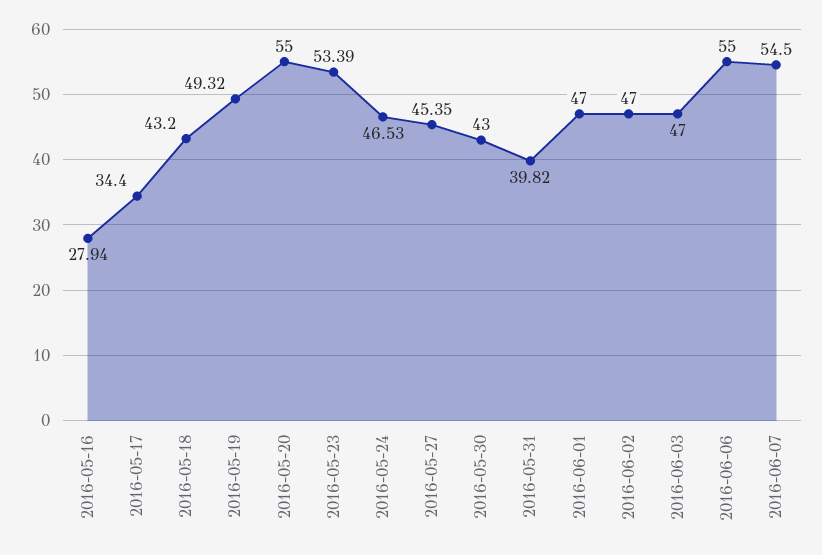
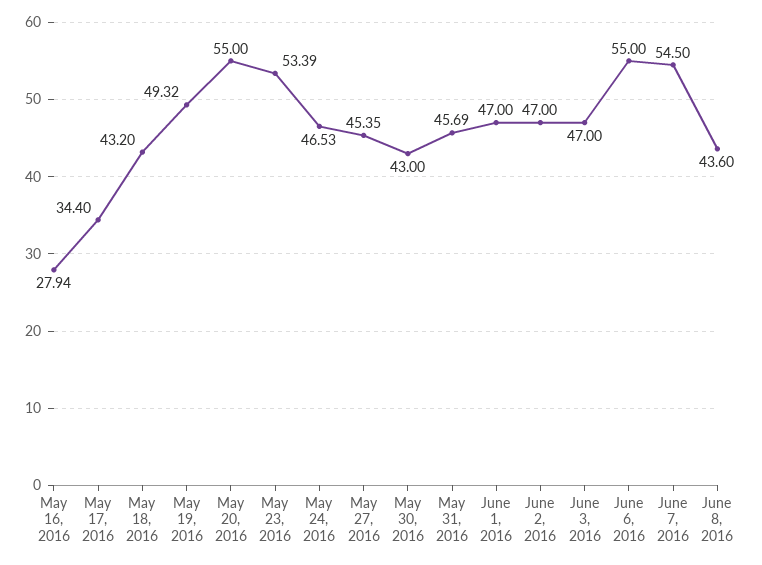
2016-05-31: 39.82 -> 45.69
June 8, 2016: none -> 43.6

